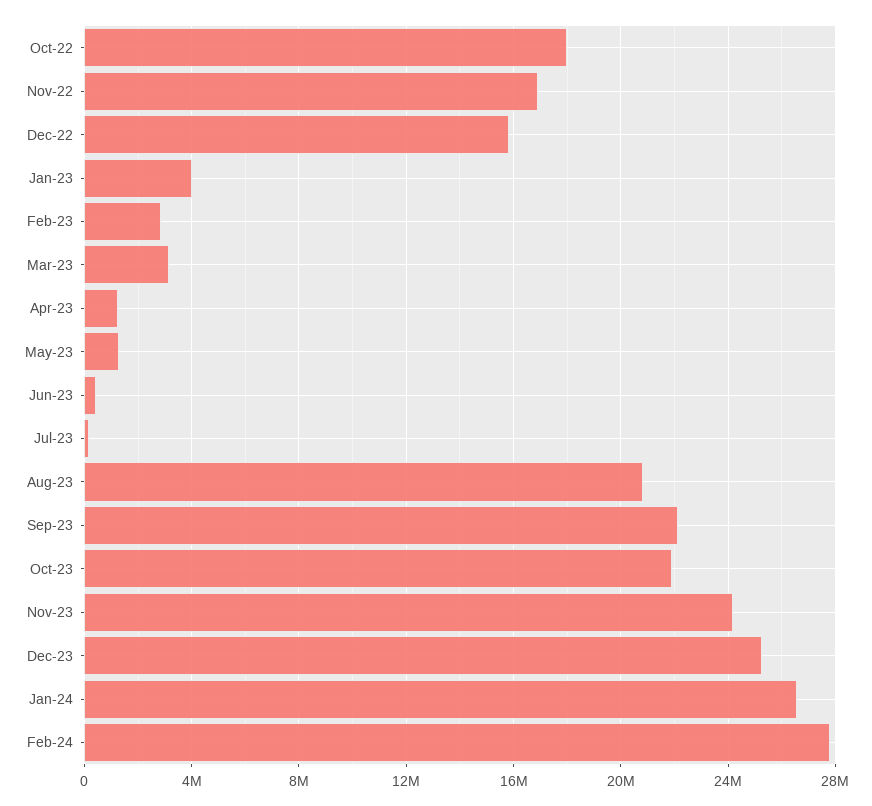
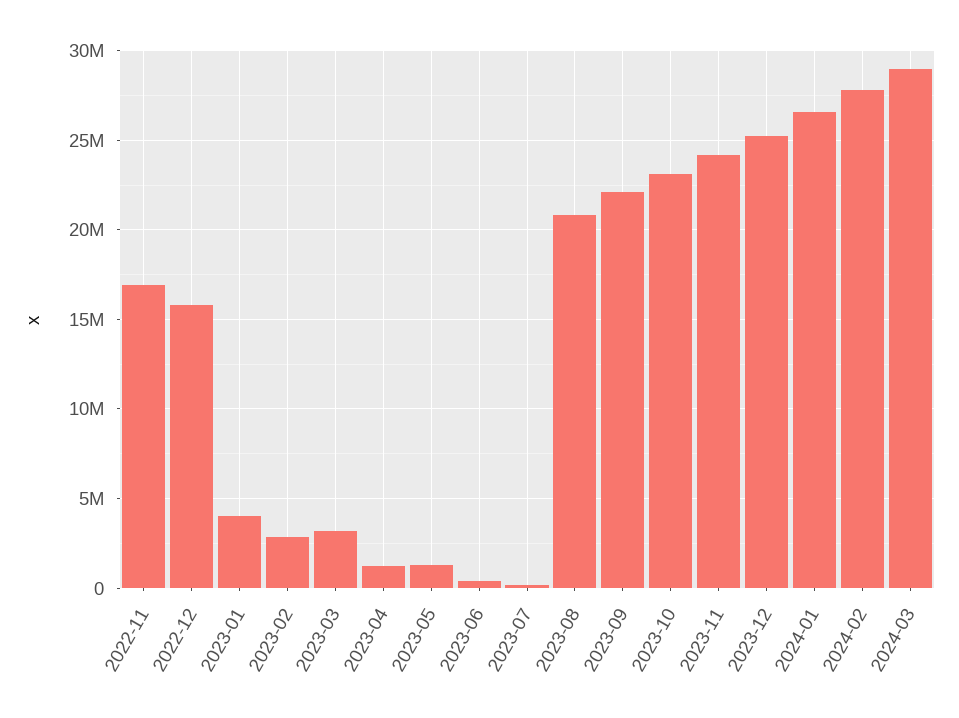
Oct-22: 18000000 -> none
Oct-23: 22000000 -> 23000000
2024-03: none -> 29000000

